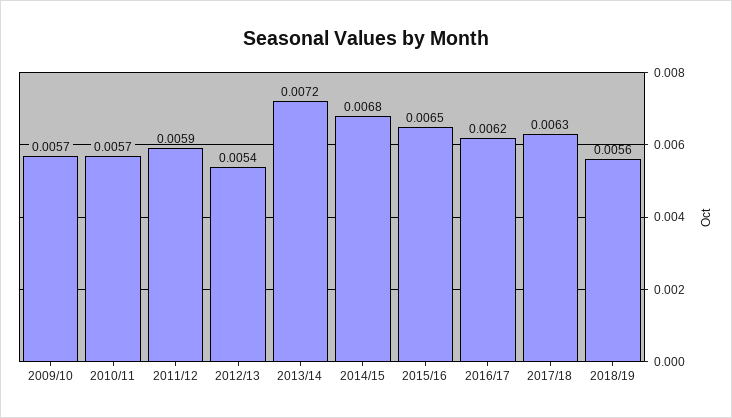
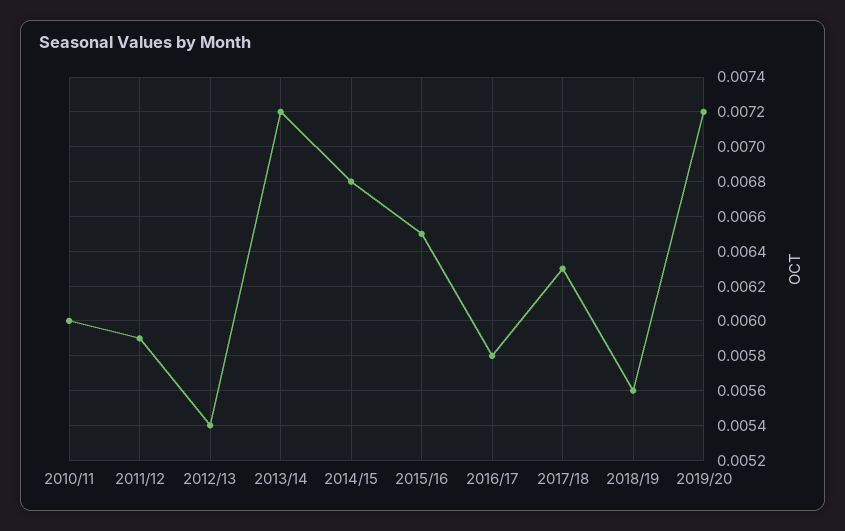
2009/10: 0.0057 -> none
2010/11: 0.0057 -> 0.006
2016/17: 0.0062 -> 0.0058
2019/20: none -> 0.0072

